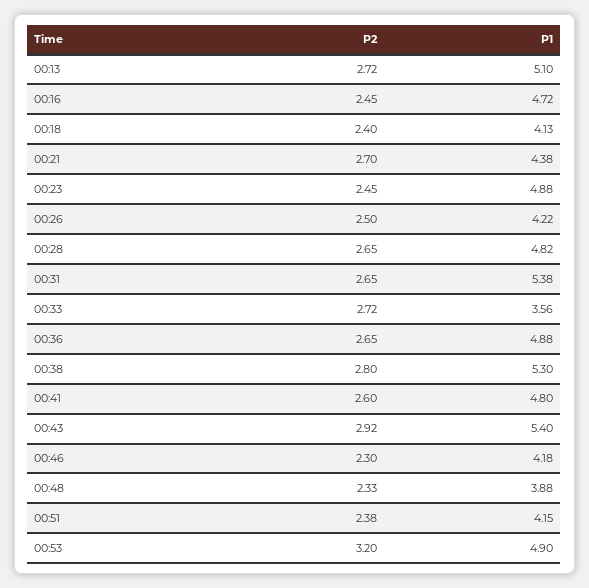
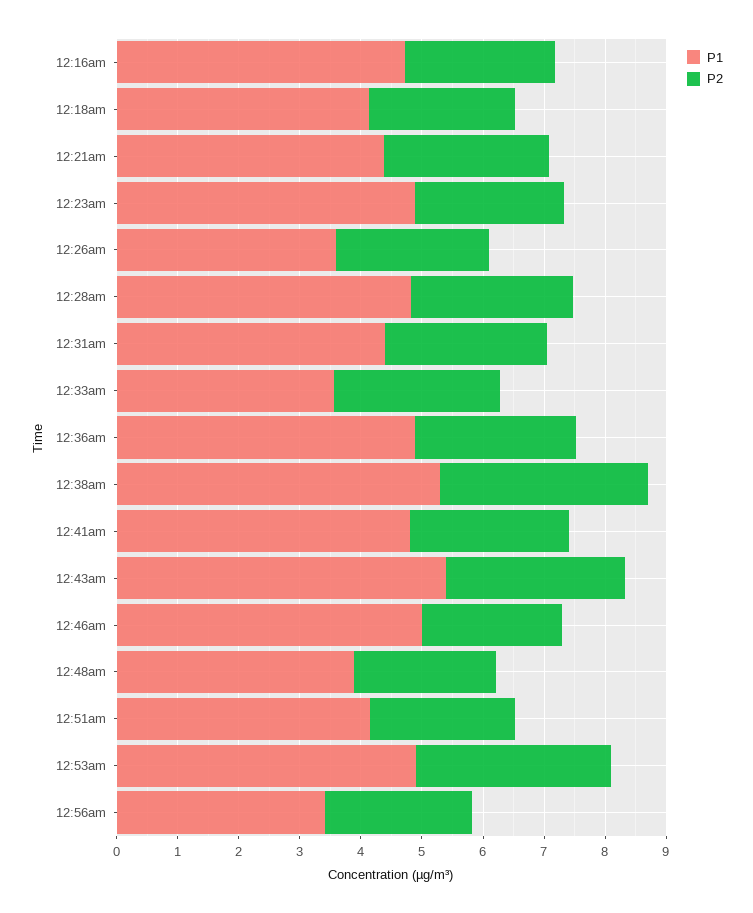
P2, 00:13: 2.72 -> none
P1, 00:13: 5.1 -> none
P1, 00:26: 4.22 -> 3.6
P1, 00:31: 5.38 -> 4.4
P2, 00:38: 2.8 -> 3.4
P1, 00:46: 4.18 -> 5
P1, 12:56am: none -> 3.4
P2, 12:56am: none -> 2.4

